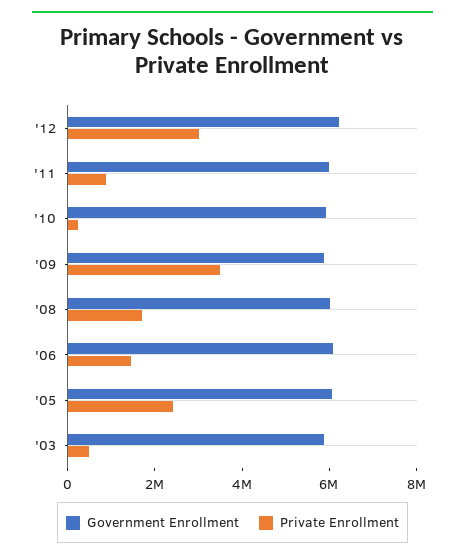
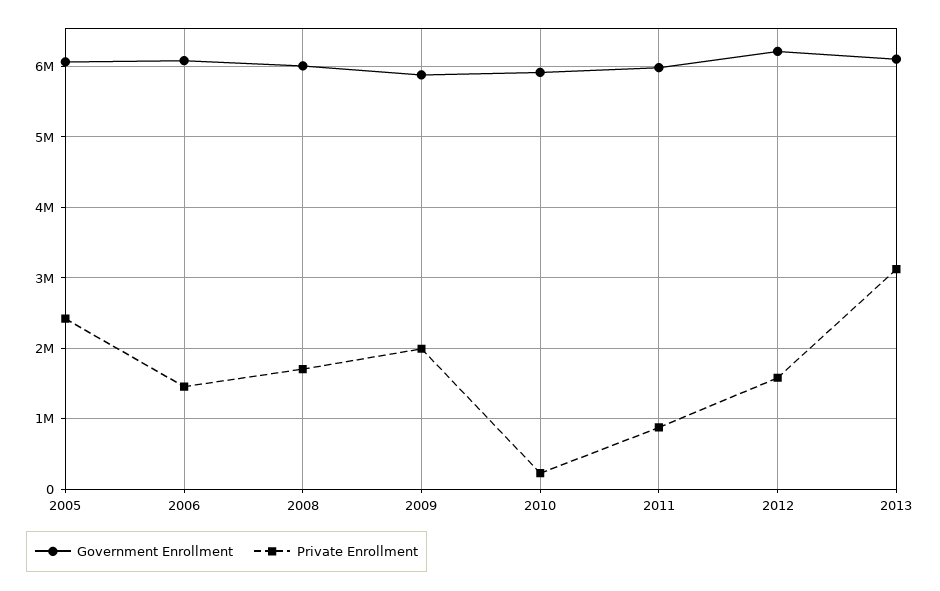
Private Enrollment, '12: 3000000 -> 1600000
Private Enrollment, '09: 3500000 -> 2000000
Government Enrollment, '03: 6000000 -> none
Private Enrollment, '03: 500000 -> none
Government Enrollment, 2013: none -> 6100000
Private Enrollment, 2013: none -> 3100000

